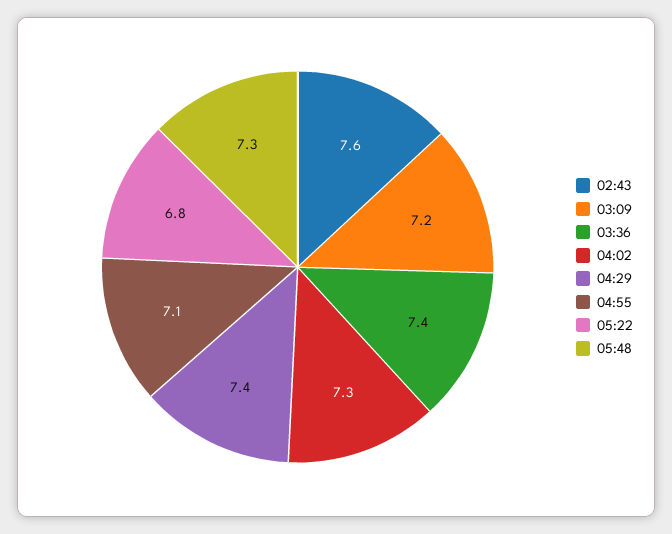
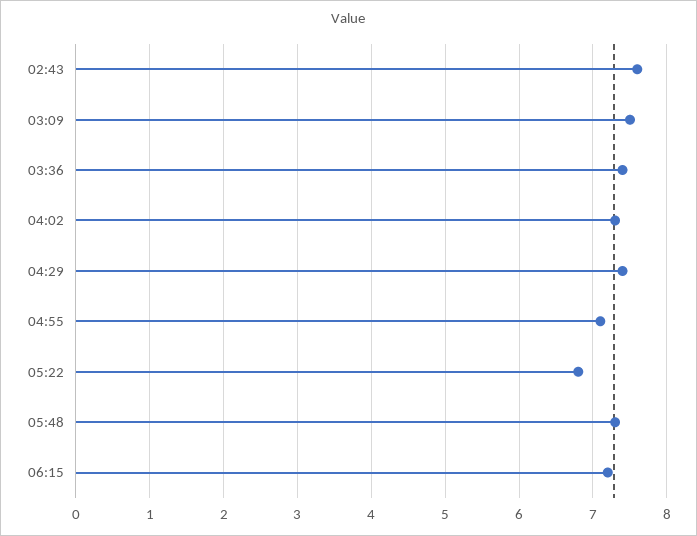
03:09: 7.2 -> 7.5
06:15: none -> 7.2

